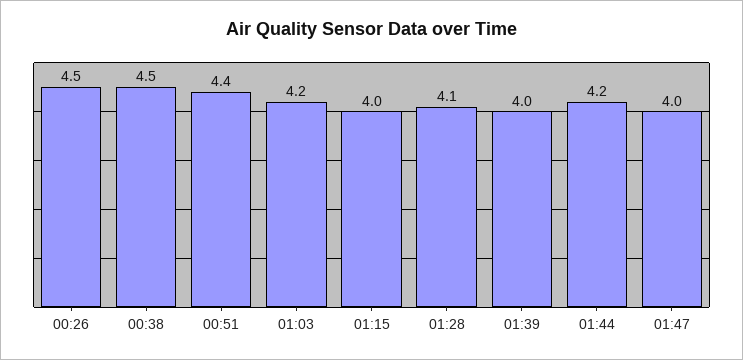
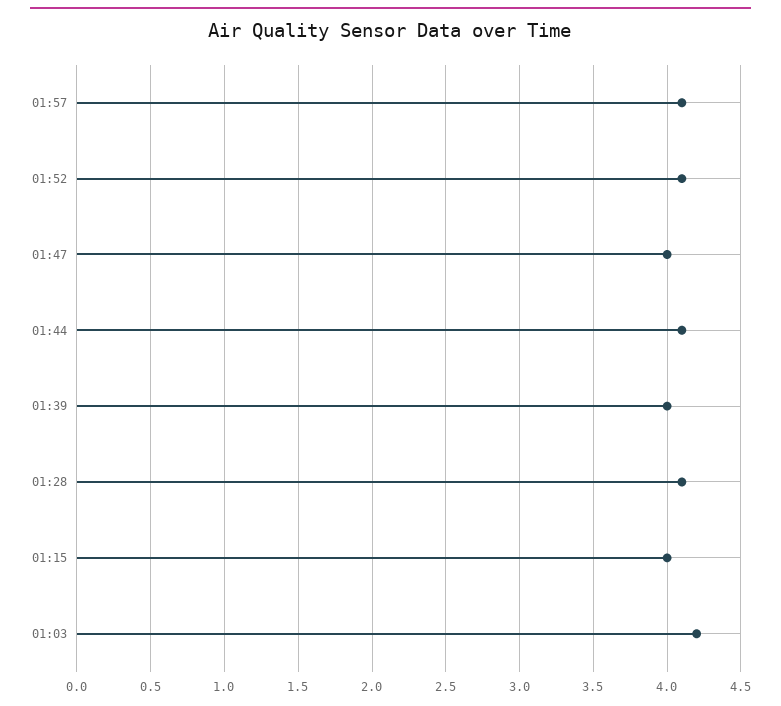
00:26: 4.5 -> none
00:38: 4.5 -> none
00:51: 4.4 -> none
01:44: 4.2 -> 4.1
01:57: none -> 4.1
01:52: none -> 4.1

